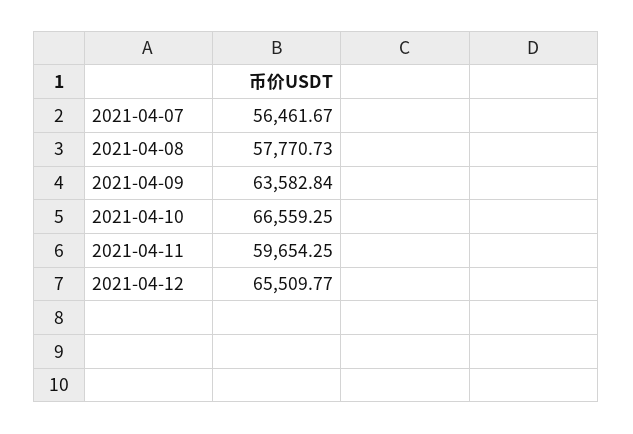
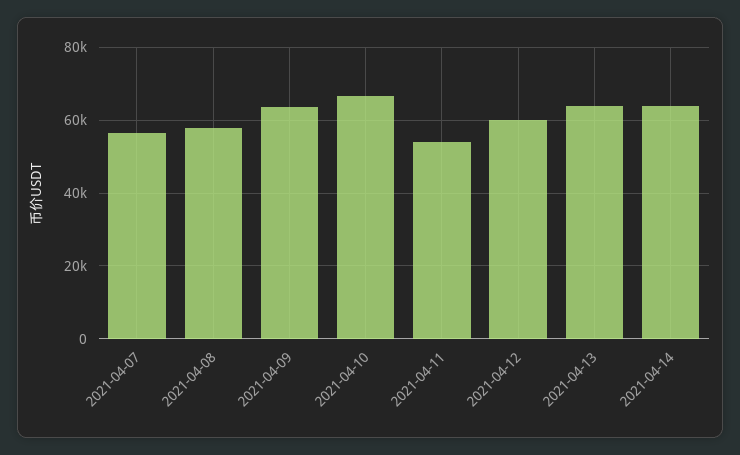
2021-04-11: 59654.25 -> 54000
2021-04-12: 65509.77 -> 60000
2021-04-13: none -> 64000
2021-04-14: none -> 64000

